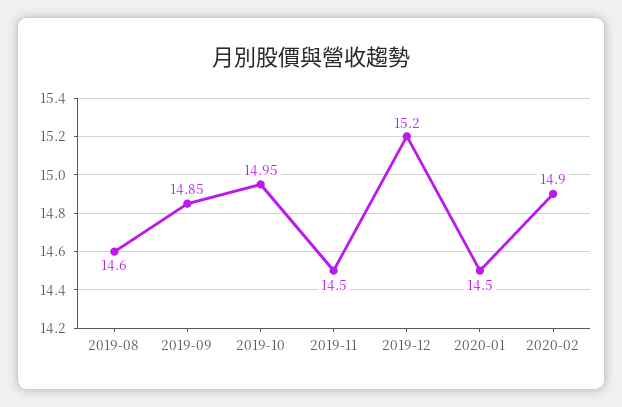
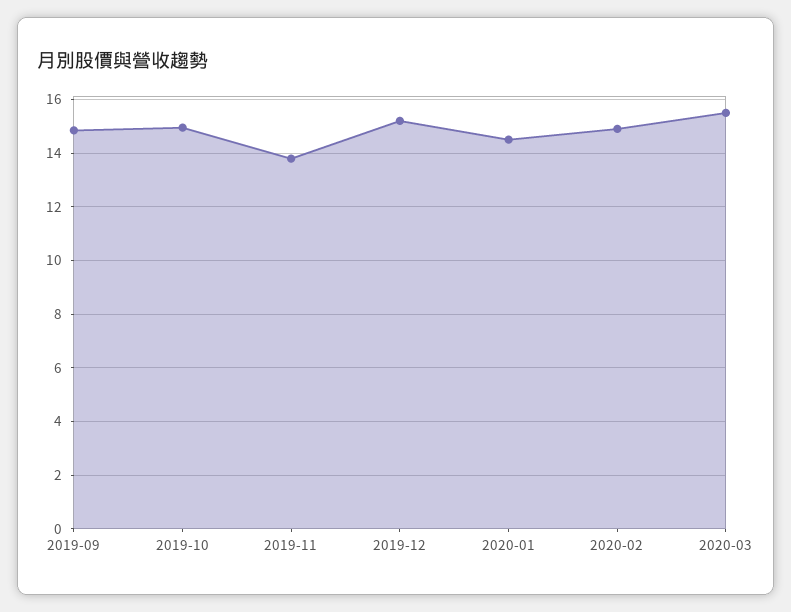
2019-08: 14.6 -> none
2019-11: 14.5 -> 13.75
2020-03: none -> 15.5

